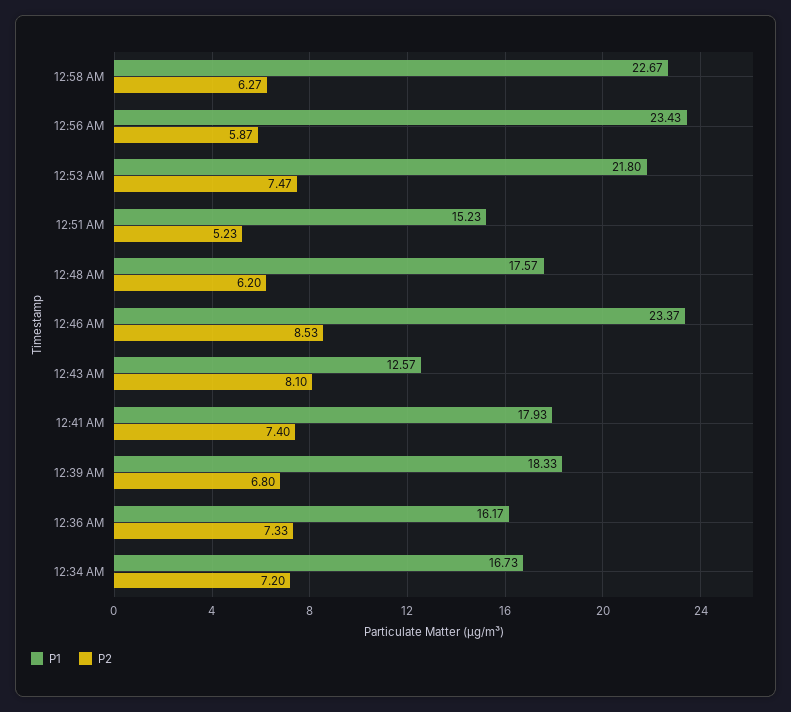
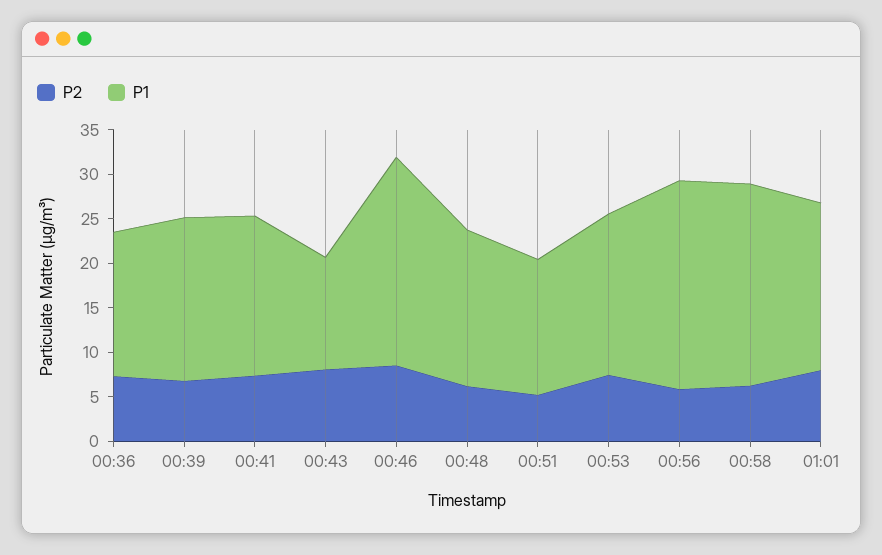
P1, 12:53 AM: 21.8 -> 18
P1, 12:34 AM: 16.73 -> none
P2, 12:34 AM: 7.2 -> none
P2, 01:01: none -> 8
P1, 01:01: none -> 19

